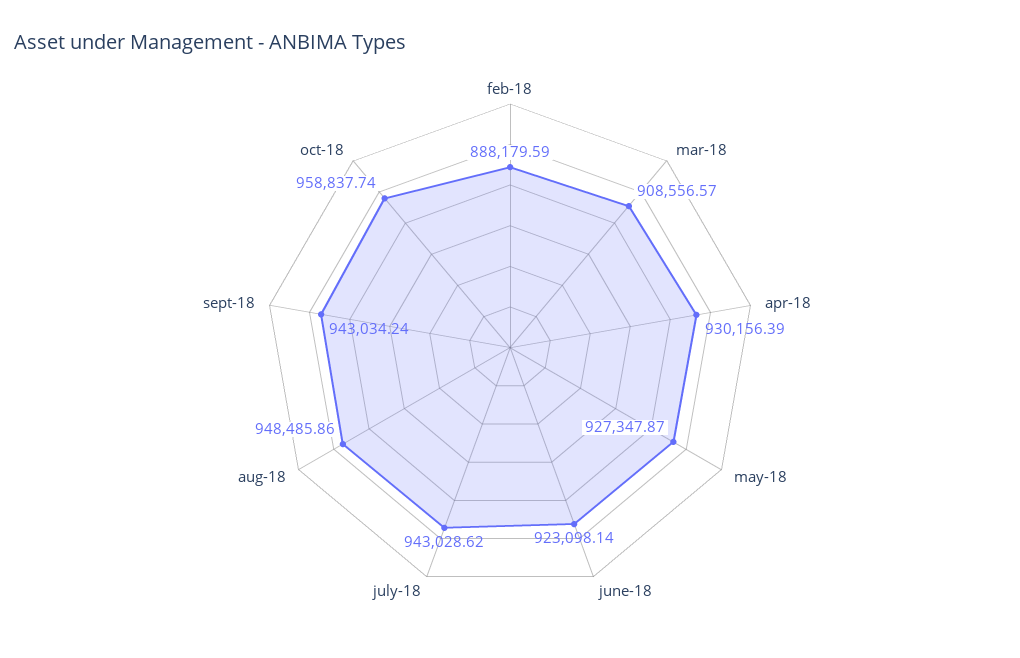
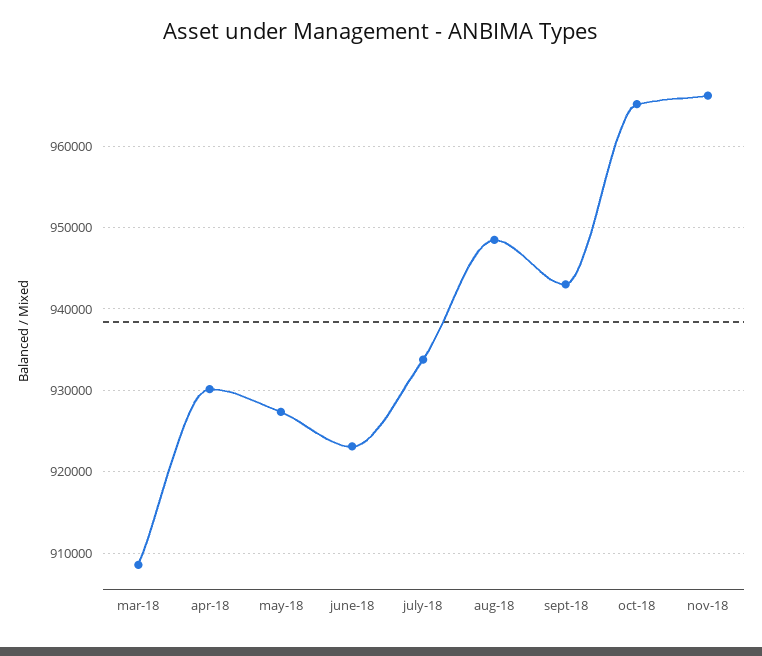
feb-18: 888179.59 -> none
july-18: 943028.62 -> 934000
oct-18: 958837.74 -> 965000
nov-18: none -> 966000

